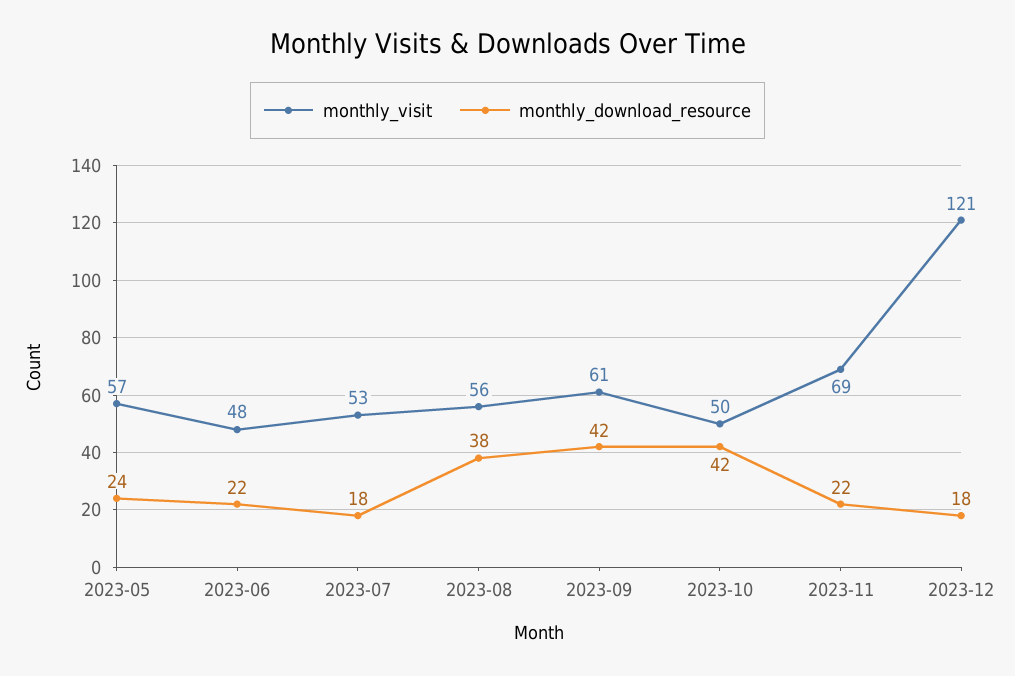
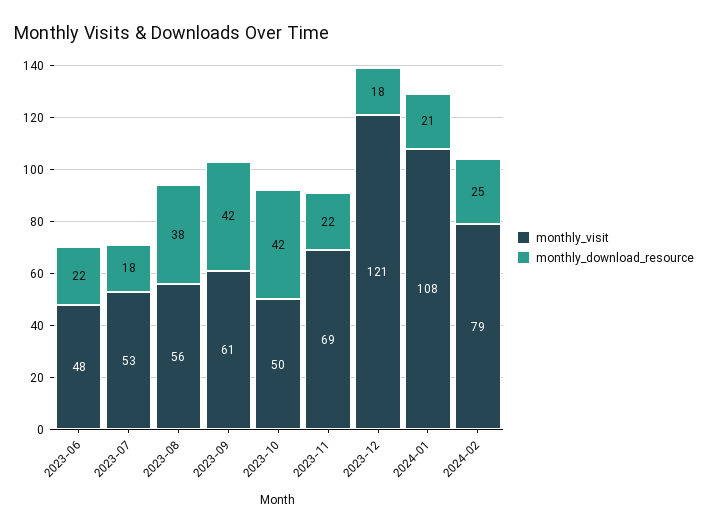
monthly_visit, 2023-05: 57 -> none
monthly_download_resource, 2023-05: 24 -> none
monthly_visit, 2024-01: none -> 108
monthly_download_resource, 2024-01: none -> 21
monthly_visit, 2024-02: none -> 79
monthly_download_resource, 2024-02: none -> 25

